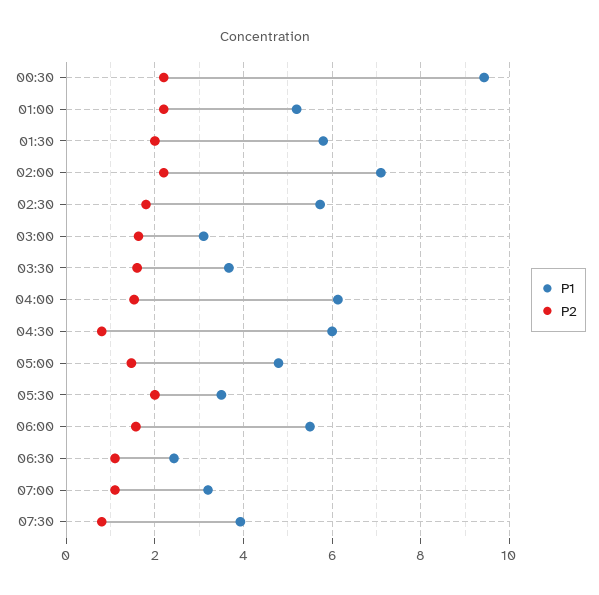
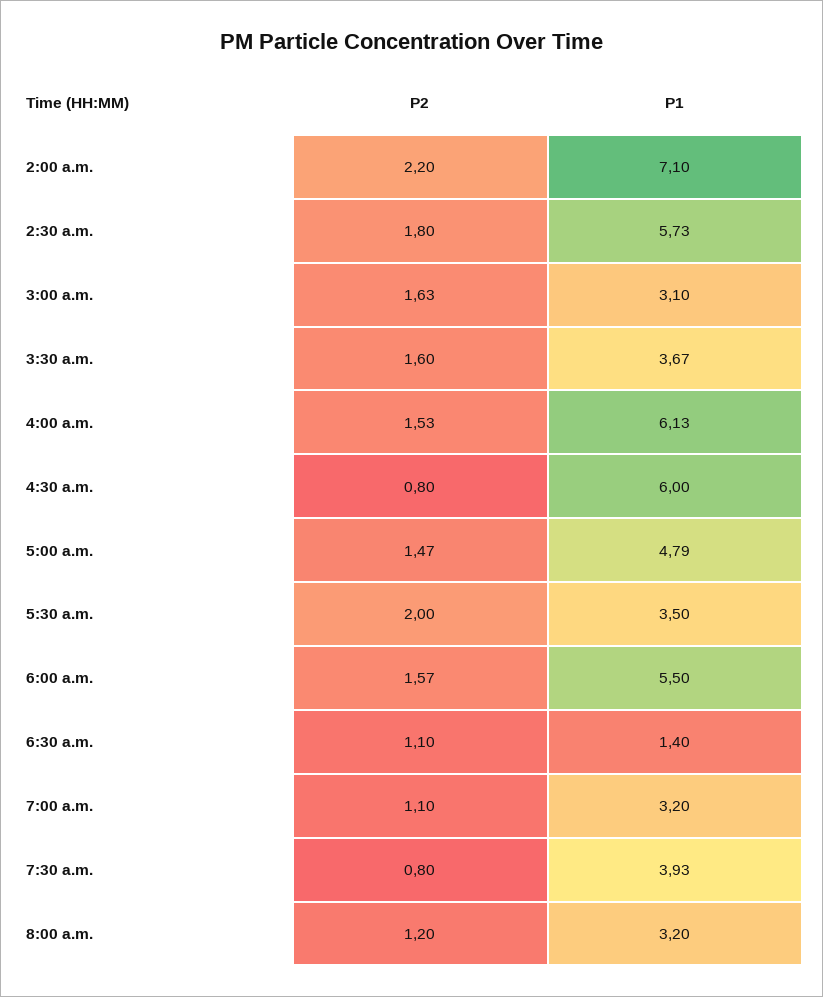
P1, 00:30: 9.4 -> none
P2, 00:30: 2.2 -> none
P1, 01:00: 5.2 -> none
P2, 01:00: 2.2 -> none
P1, 01:30: 5.8 -> none
P2, 01:30: 2 -> none
P1, 06:30: 2.4 -> 1.4
P2, 8:00 a.m.: none -> 1.2
P1, 8:00 a.m.: none -> 3.2

